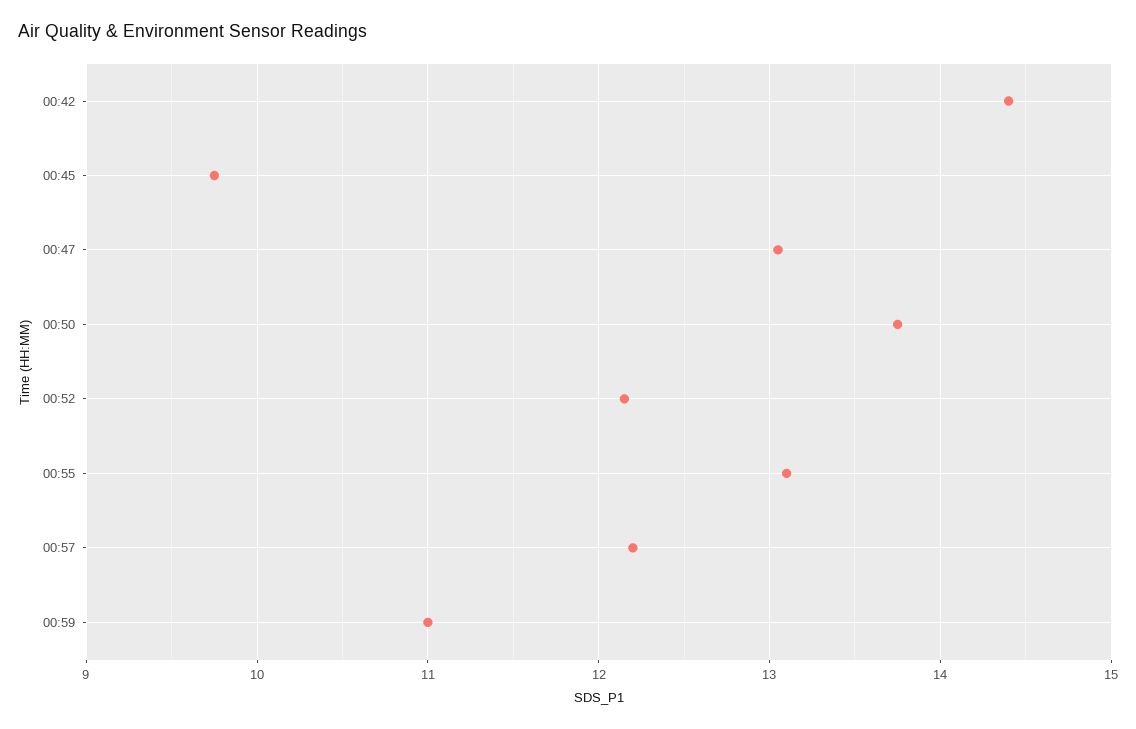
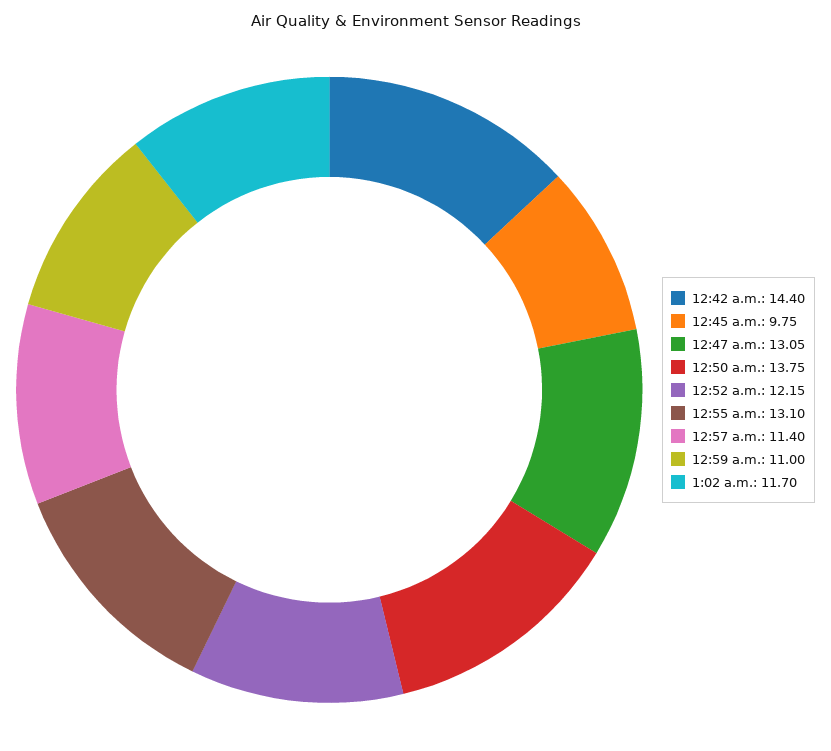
00:57: 12.2 -> 11.4
1:02 a.m.: none -> 11.7

